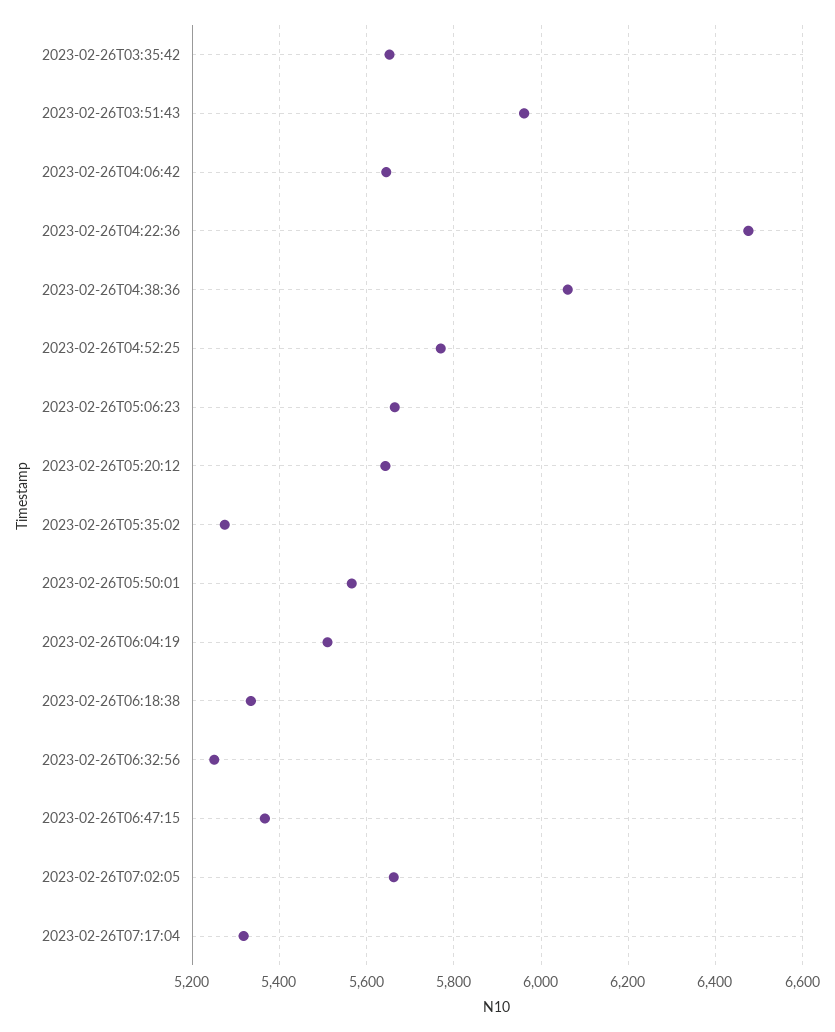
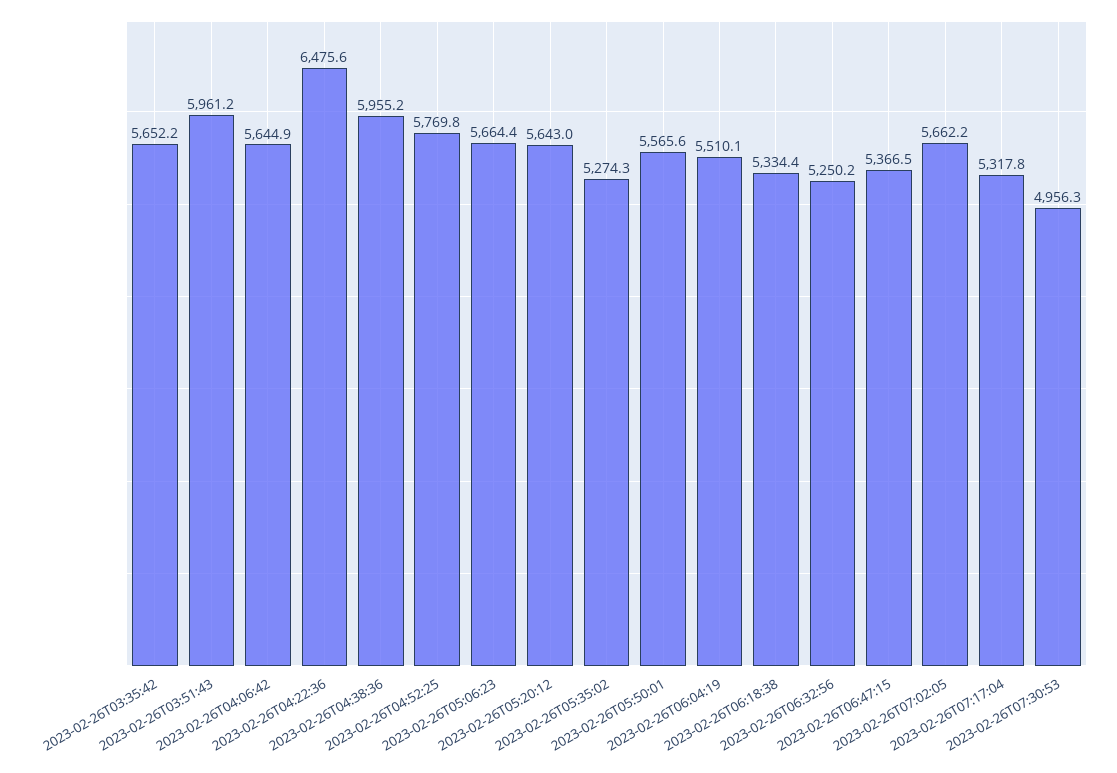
2023-02-26T04:38:36: 6060 -> 5955.2
2023-02-26T07:30:53: none -> 4956.3

